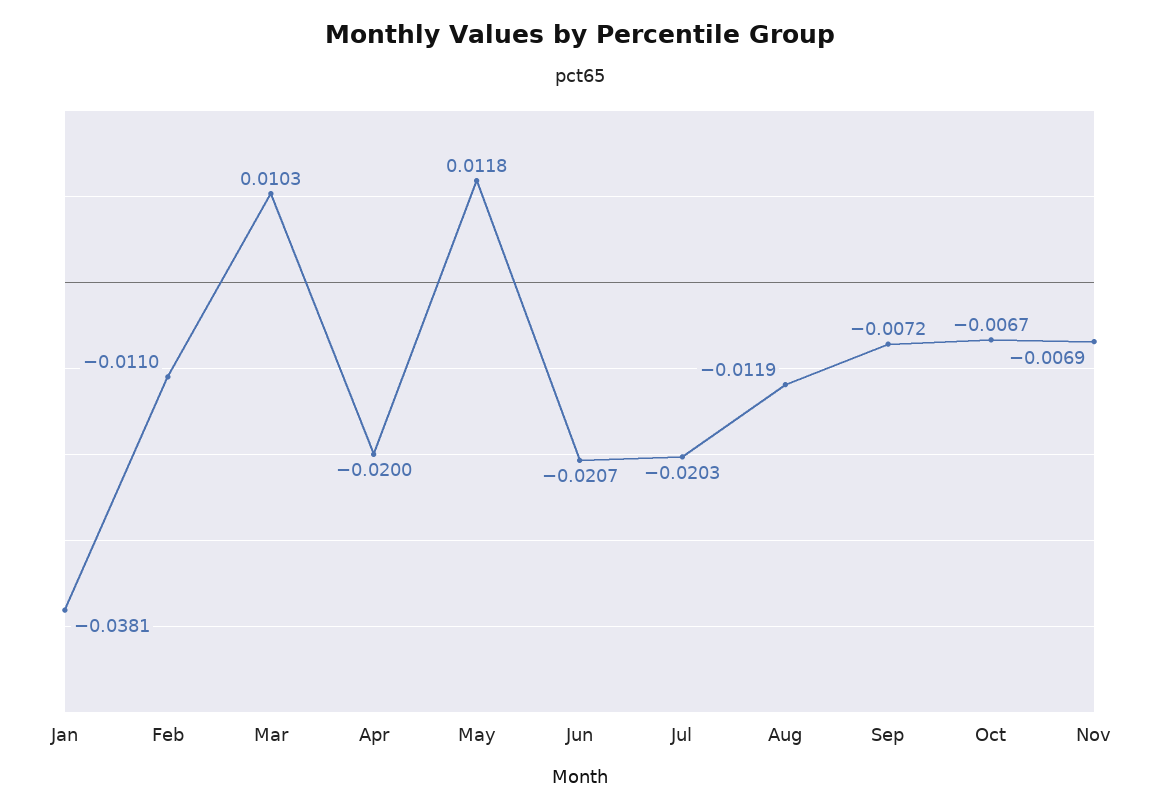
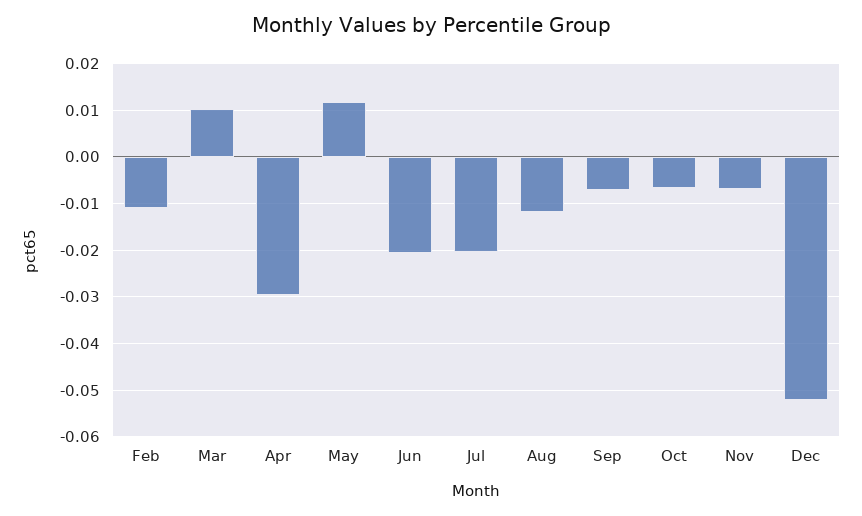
Jan: -0.0381 -> none
Apr: -0.02 -> -0.03
Dec: none -> -0.052

